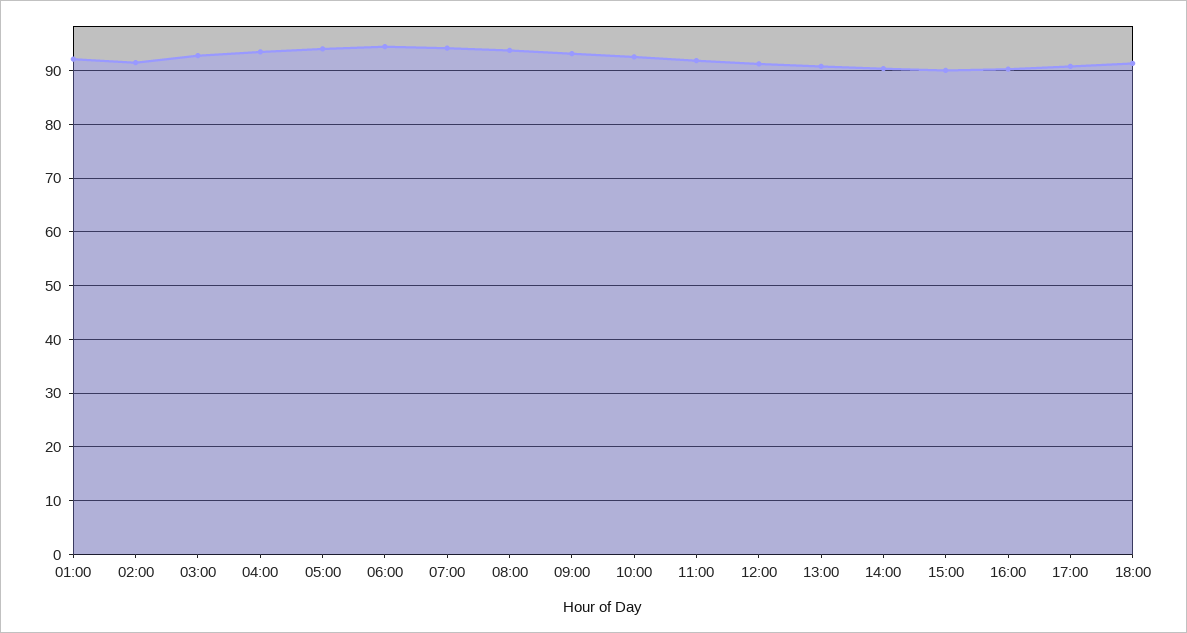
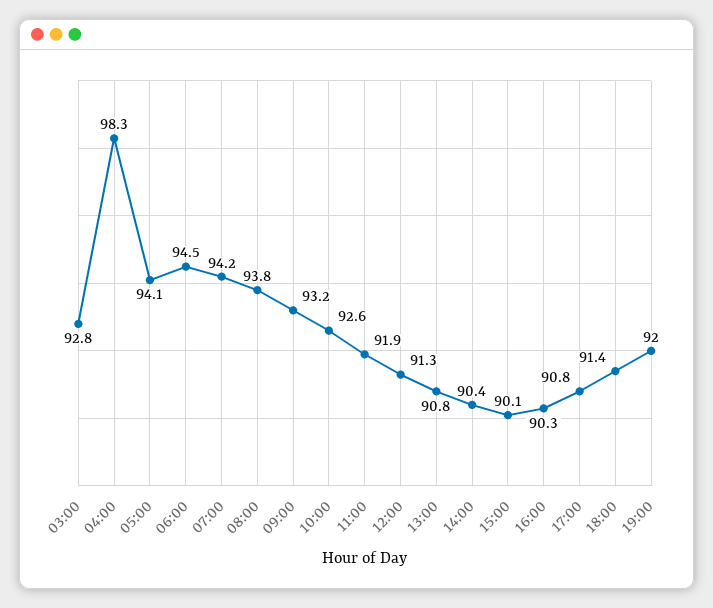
01:00: 92 -> none
02:00: 92 -> none
04:00: 94 -> 98.3
19:00: none -> 92

